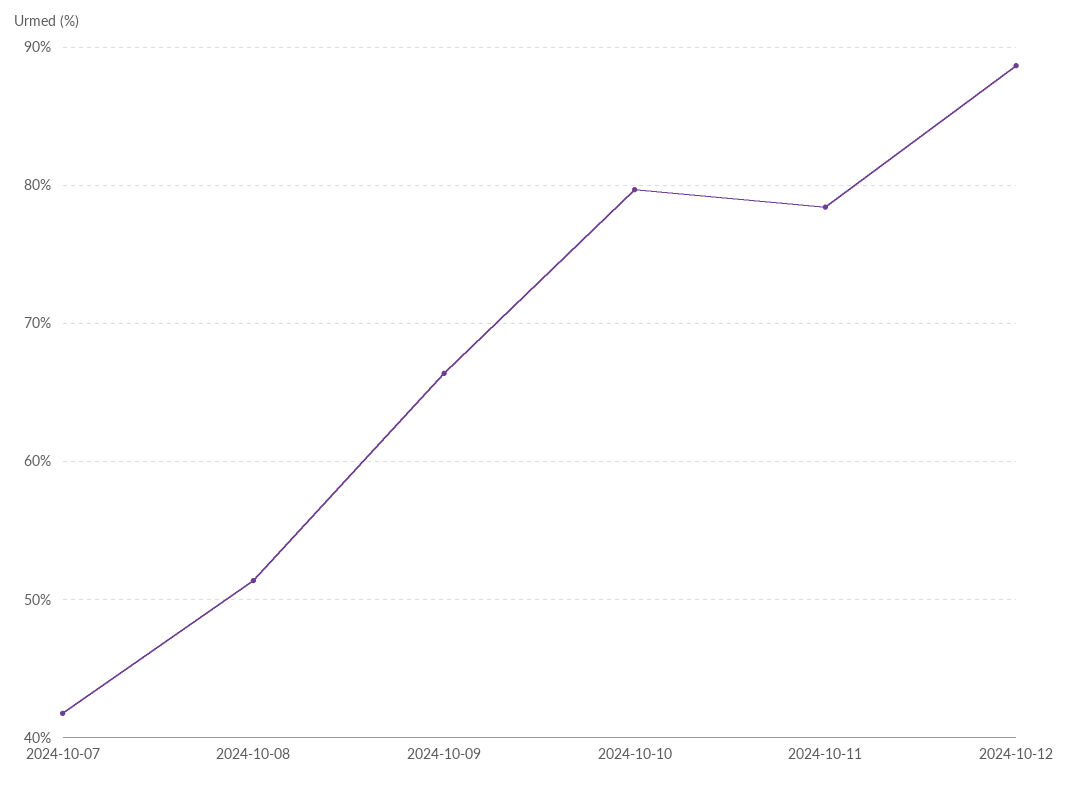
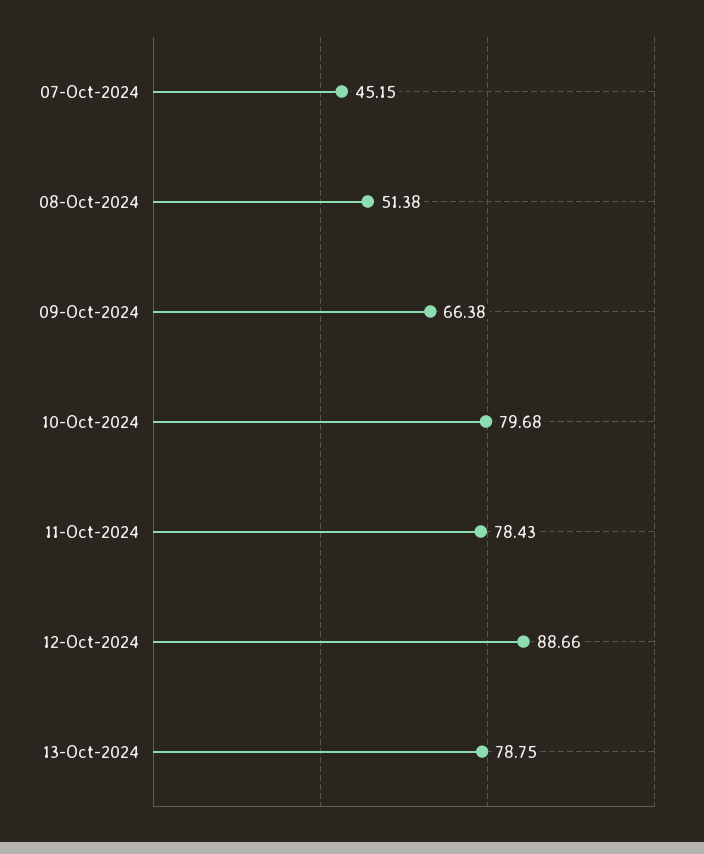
2024-10-07: 42 -> 45.15
13-Oct-2024: none -> 78.75

